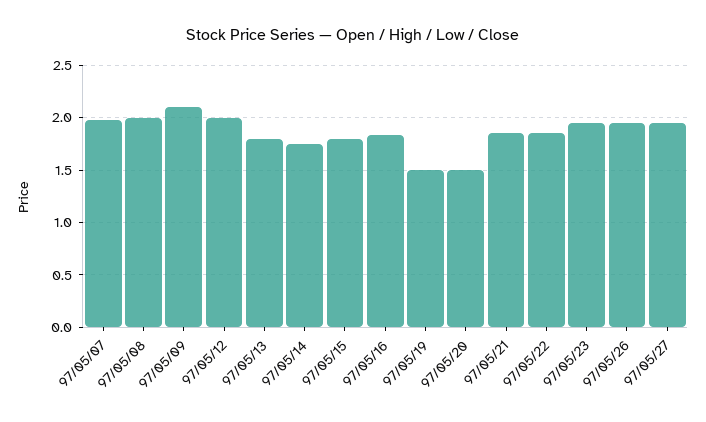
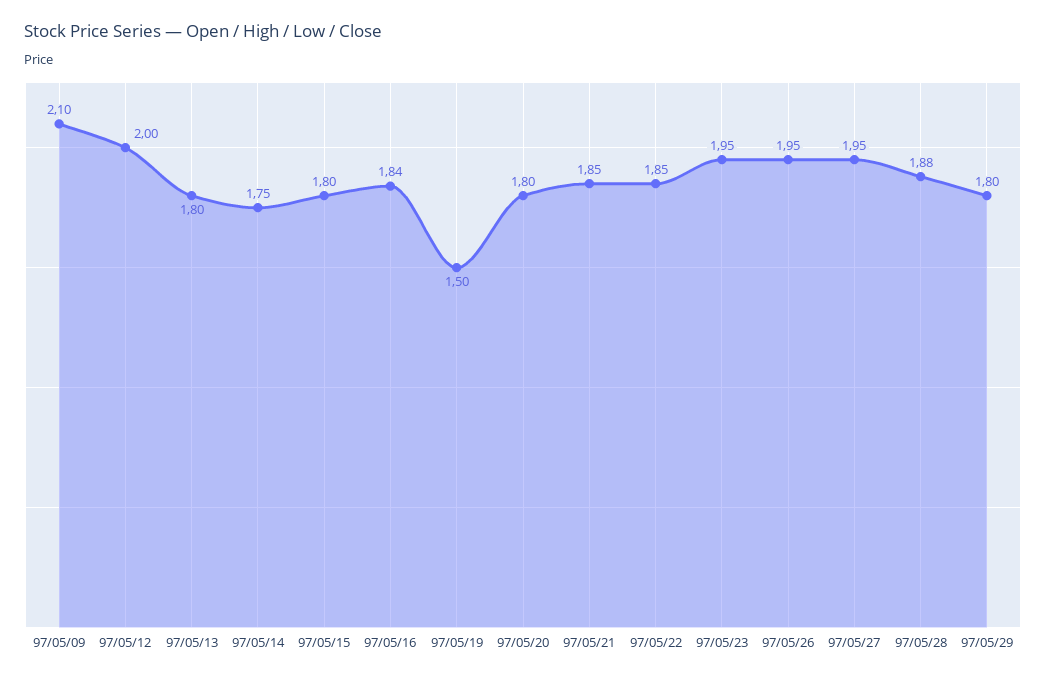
97/05/07: 2 -> none
97/05/08: 2 -> none
97/05/20: 1.5 -> 1.8
97/05/28: none -> 1.88
97/05/29: none -> 1.8

